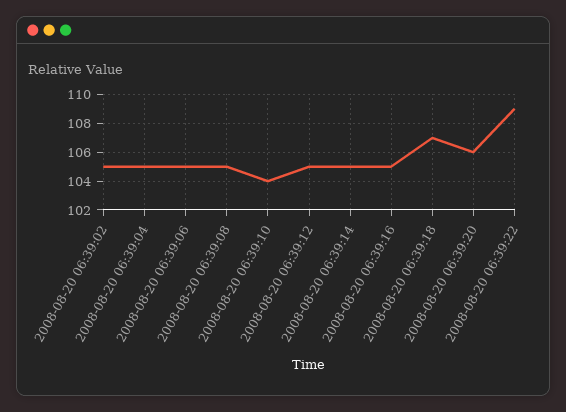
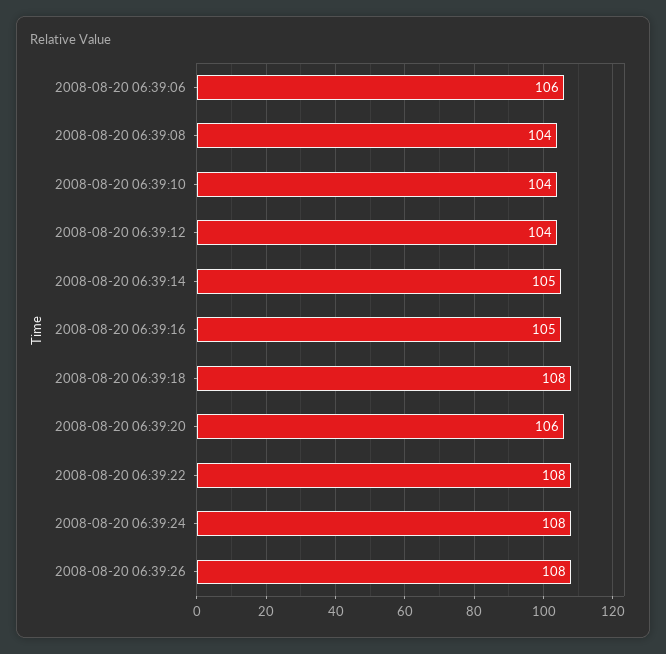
2008-08-20 06:39:02: 105 -> none
2008-08-20 06:39:04: 105 -> none
2008-08-20 06:39:06: 105 -> 106
2008-08-20 06:39:08: 105 -> 104
2008-08-20 06:39:12: 105 -> 104
2008-08-20 06:39:18: 107 -> 108
2008-08-20 06:39:22: 109 -> 108
2008-08-20 06:39:24: none -> 108
2008-08-20 06:39:26: none -> 108

